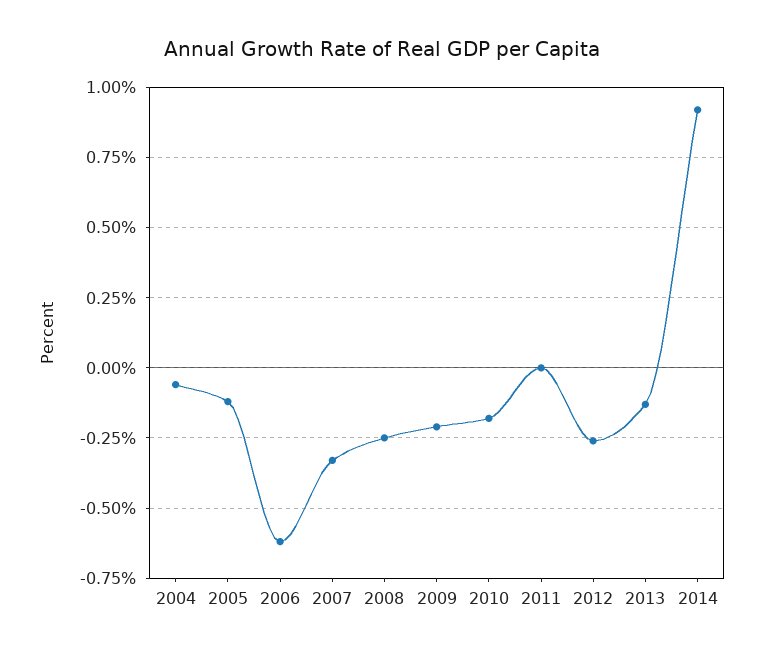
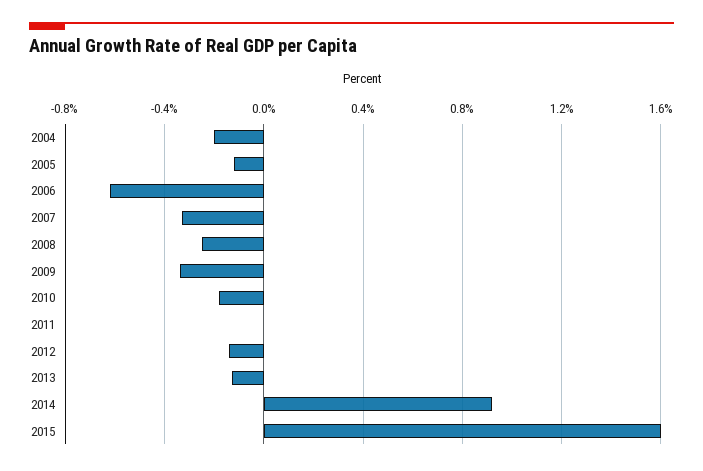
2004: -0.05 -> -0.2
2009: -0.2 -> -0.35
2012: -0.25 -> -0.15
2015: none -> 1.6

